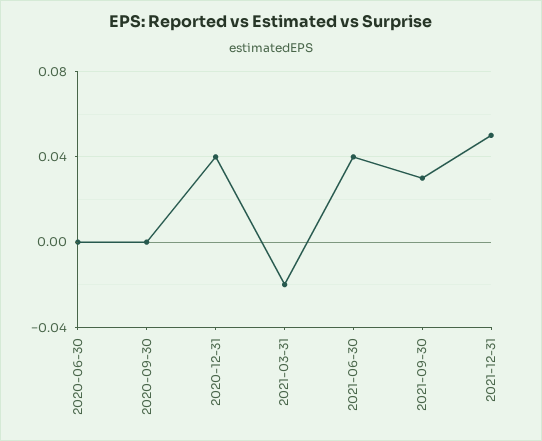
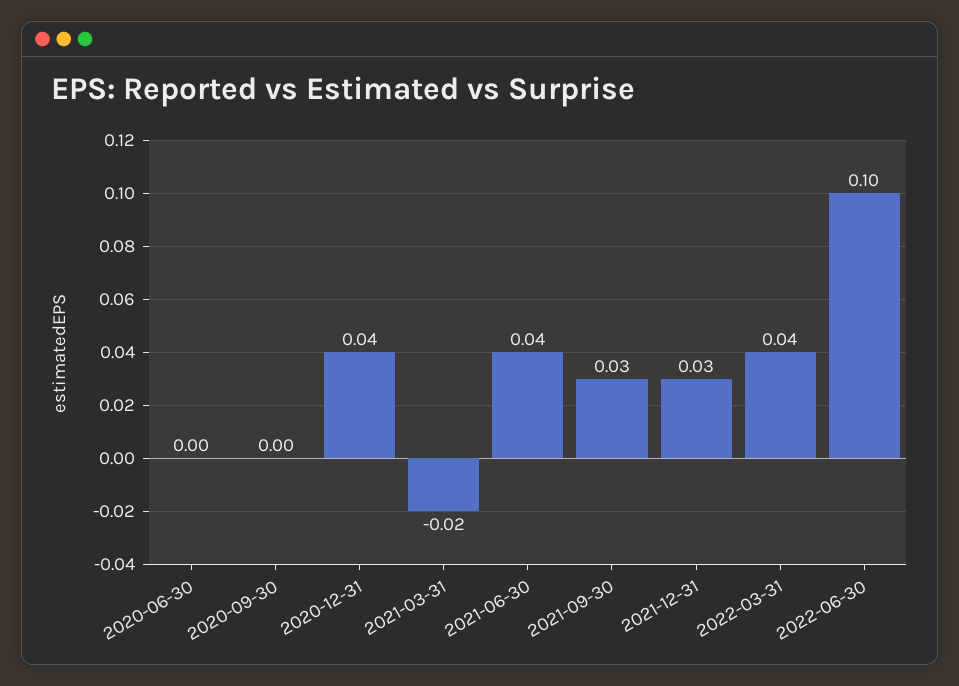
2021-12-31: 0.05 -> 0.03
2022-03-31: none -> 0.04
2022-06-30: none -> 0.1

